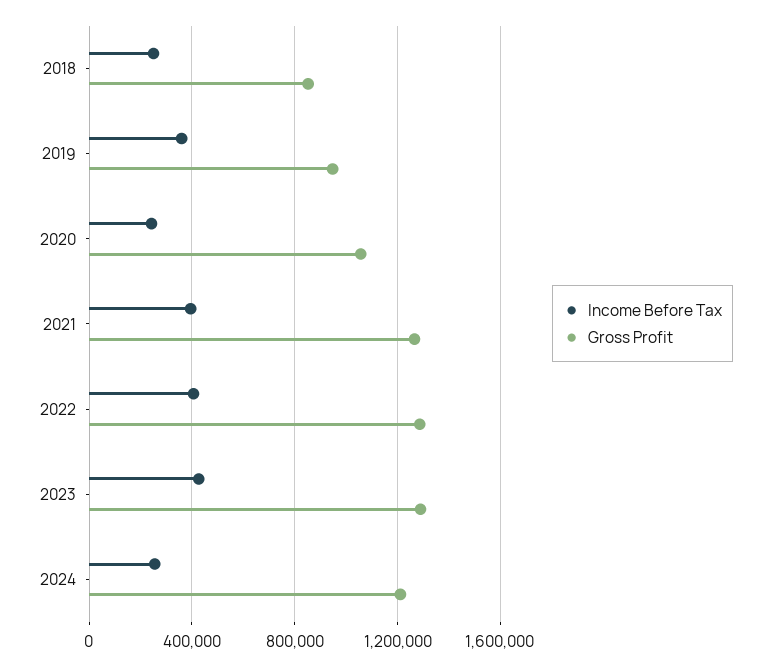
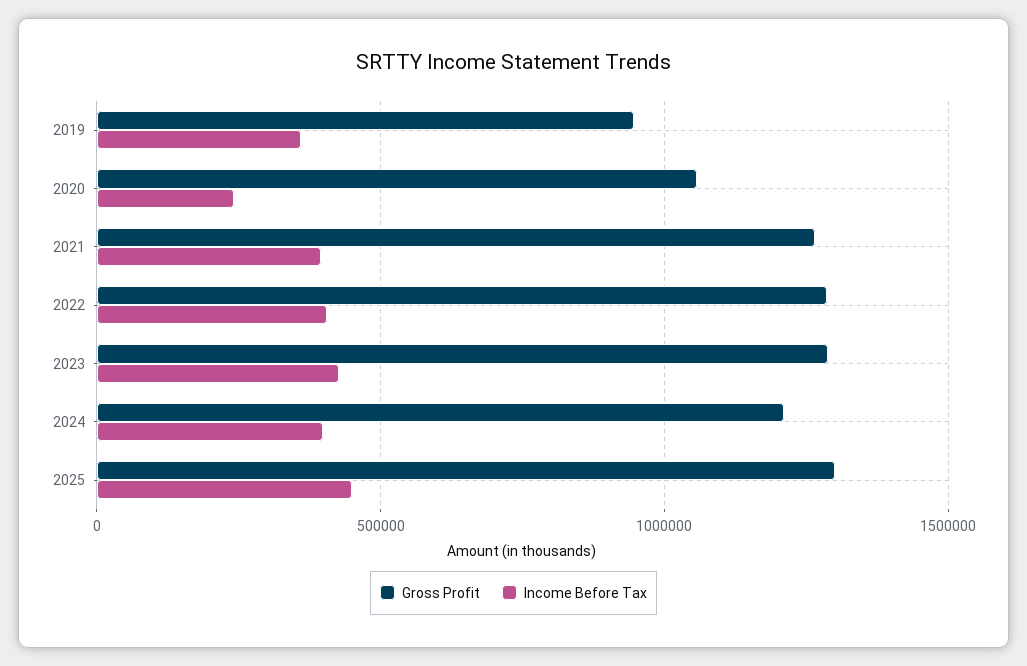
Income Before Tax, 2018: 250000 -> none
Gross Profit, 2018: 850000 -> none
Income Before Tax, 2024: 250000 -> 400000
Gross Profit, 2025: none -> 1300000
Income Before Tax, 2025: none -> 450000

